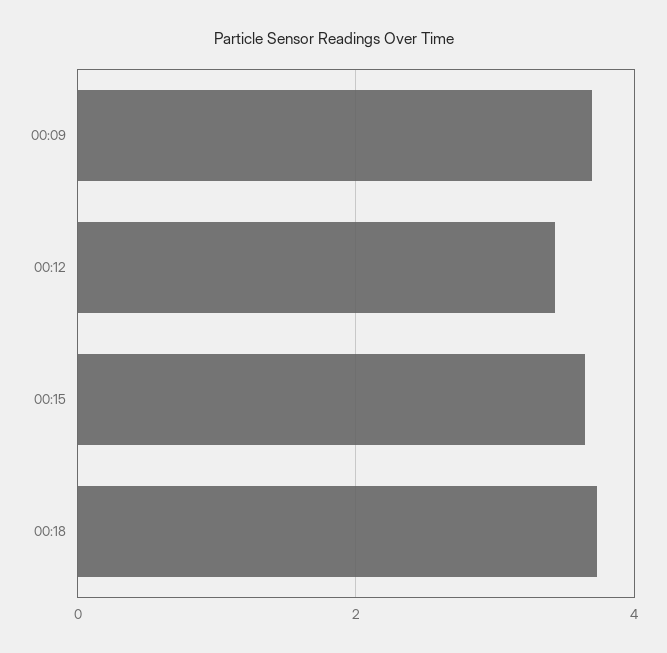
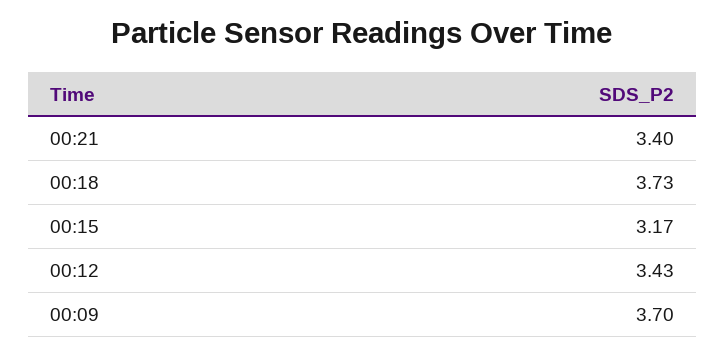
00:15: 3.6 -> 3.17
00:21: none -> 3.4

